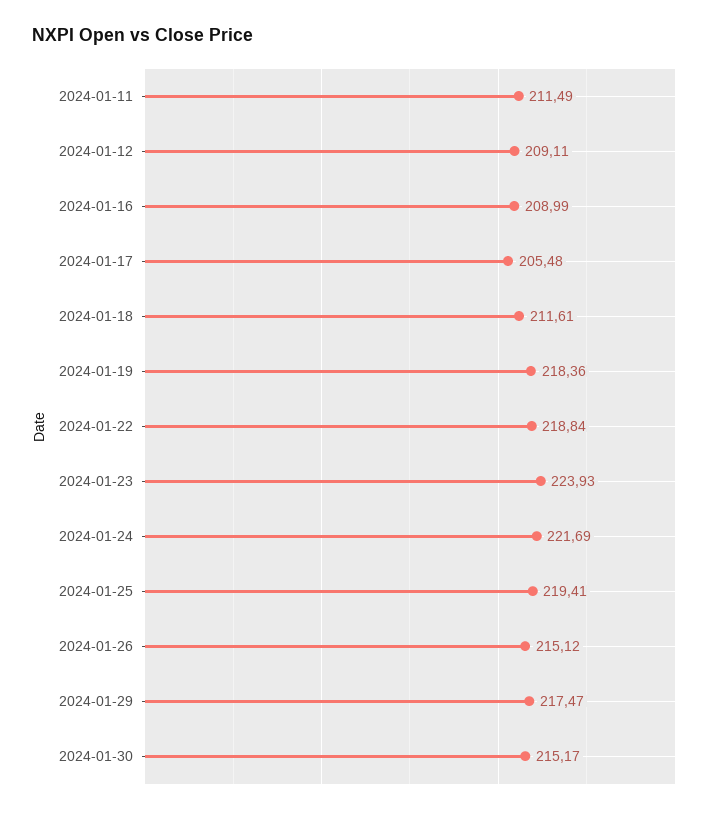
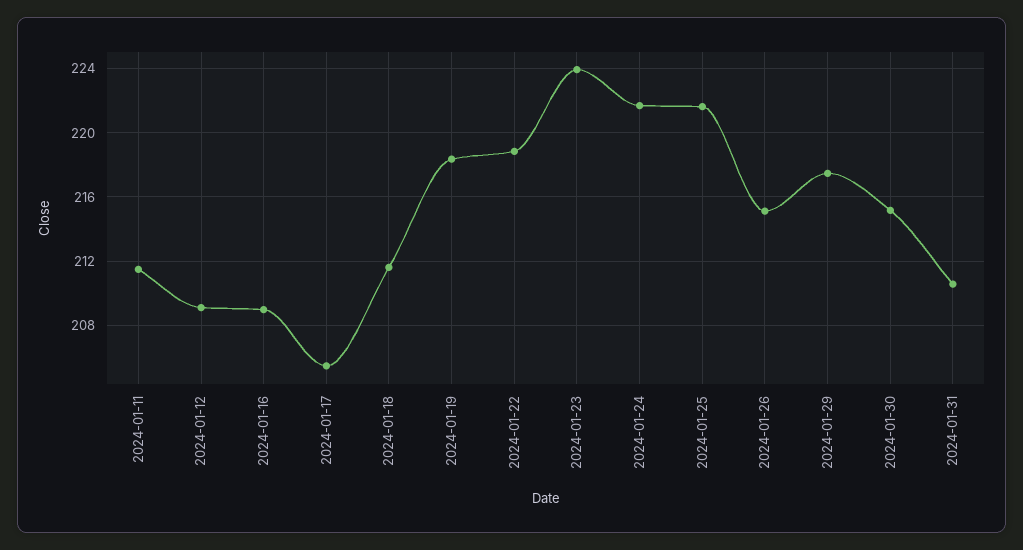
2024-01-25: 219.41 -> 221.5
2024-01-31: none -> 210.5

